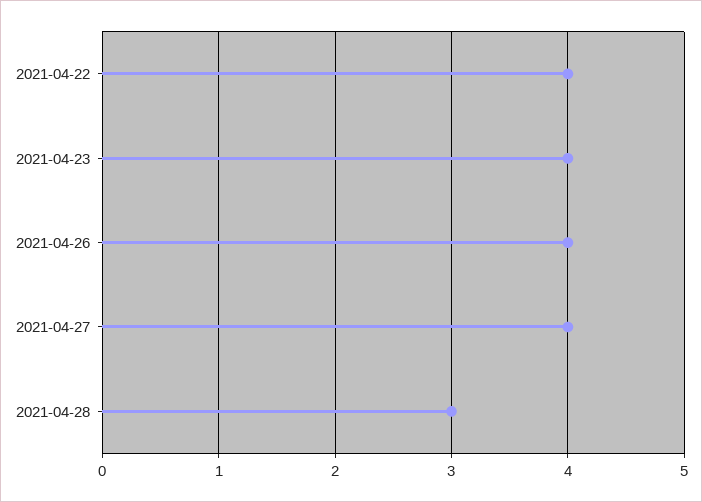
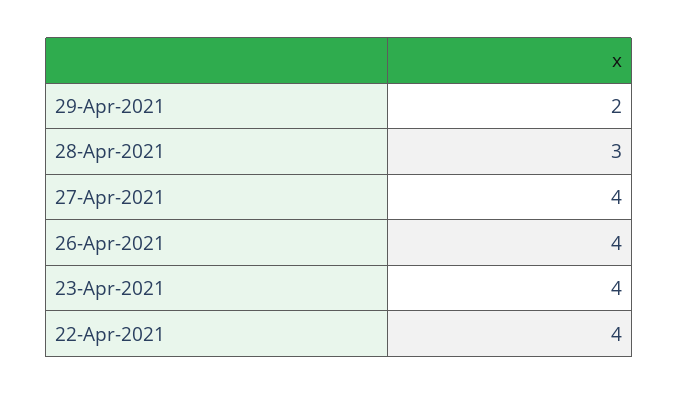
29-Apr-2021: none -> 2

